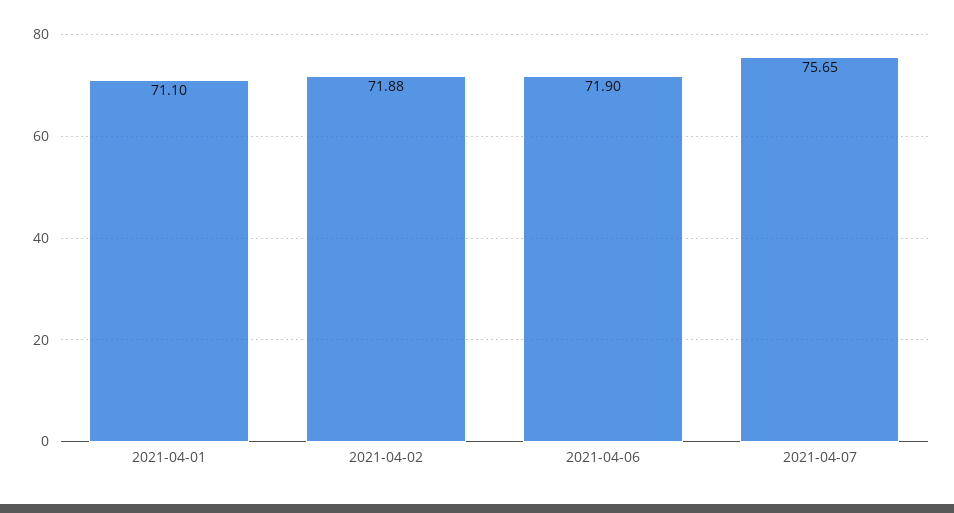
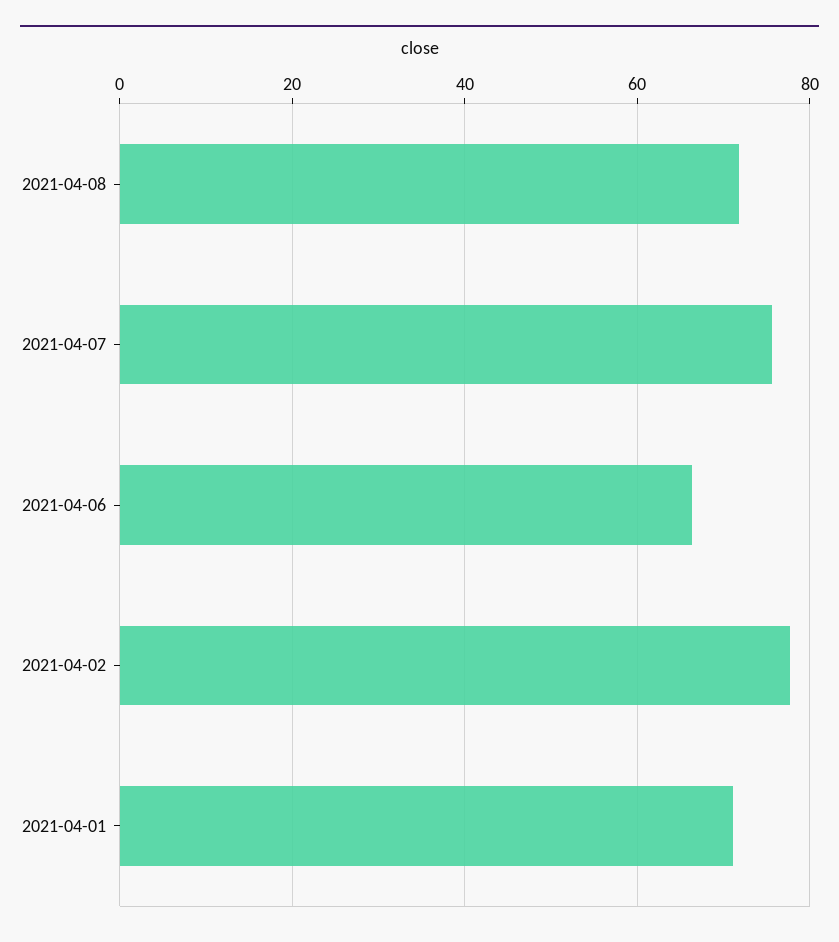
2021-04-02: 71.88 -> 78
2021-04-06: 71.9 -> 66
2021-04-08: none -> 72

